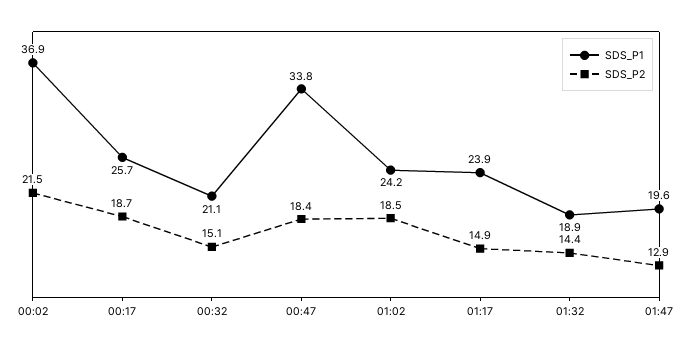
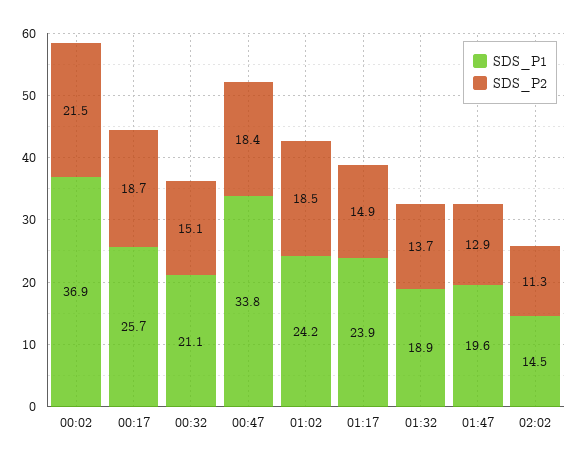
SDS_P2, 01:32: 14.4 -> 13.7
SDS_P1, 02:02: none -> 14.5
SDS_P2, 02:02: none -> 11.3

